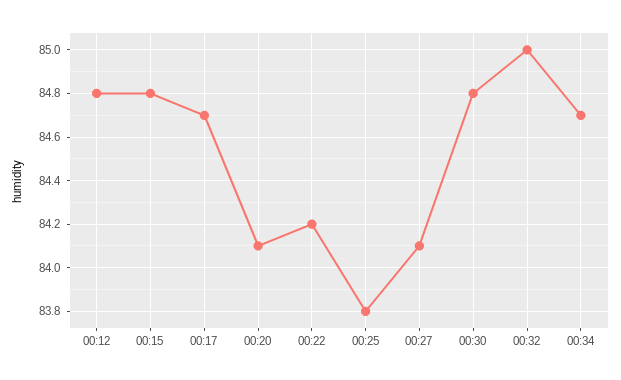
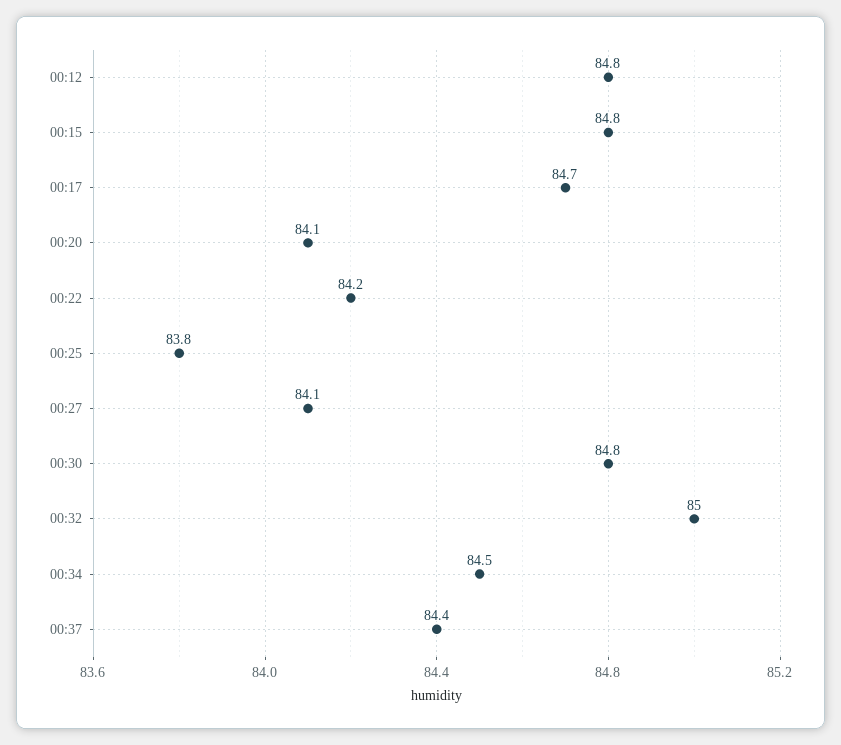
00:34: 84.7 -> 84.5
00:37: none -> 84.4

